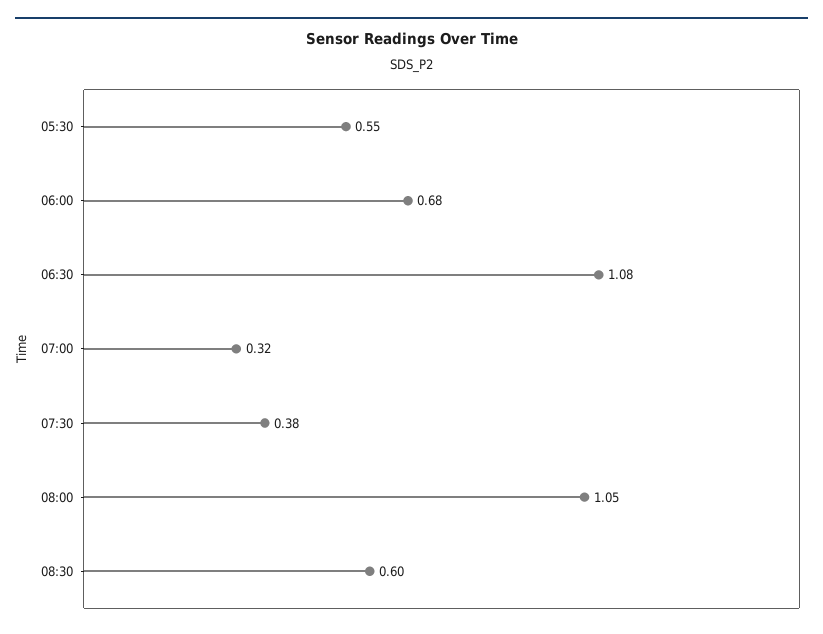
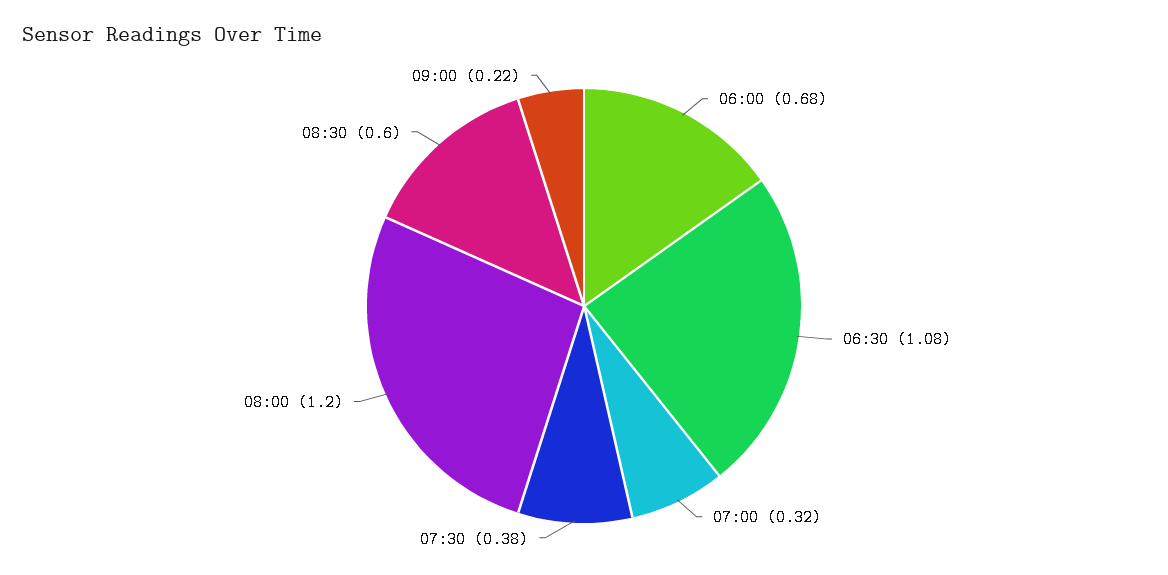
05:30: 0.55 -> none
08:00: 1.05 -> 1.2
09:00: none -> 0.22

